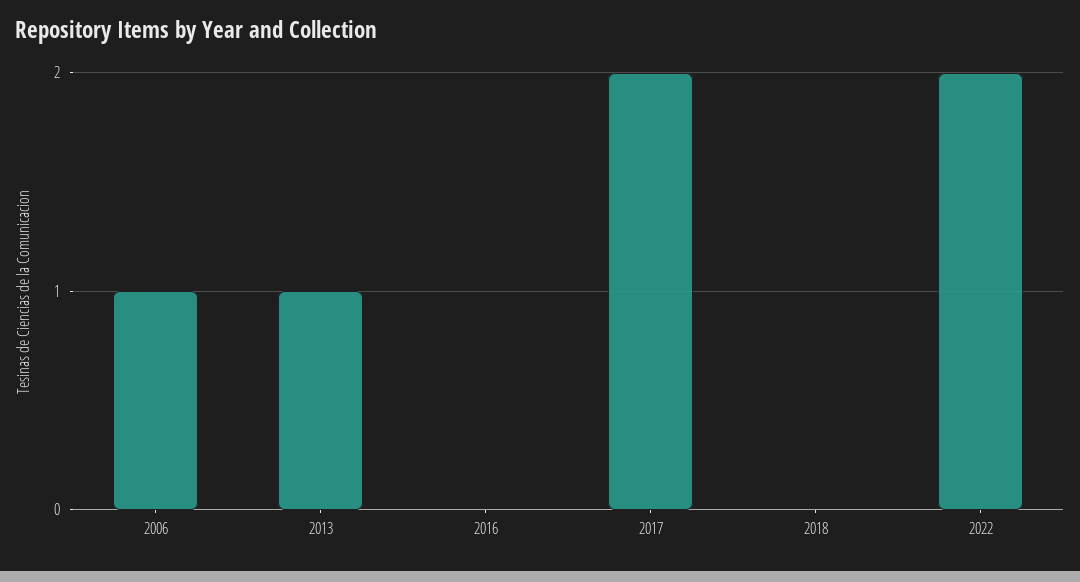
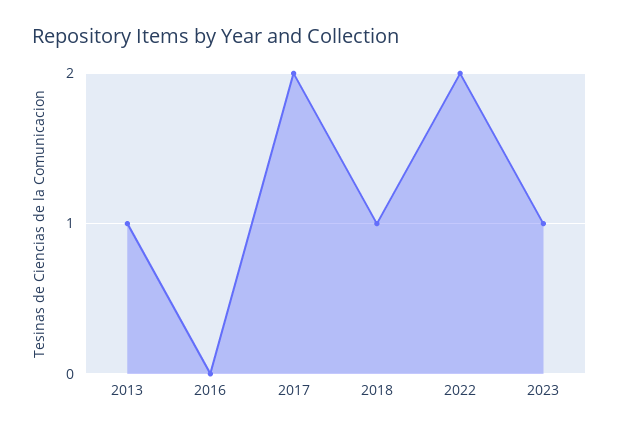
2006: 1 -> none
2018: 0 -> 1
2023: none -> 1

